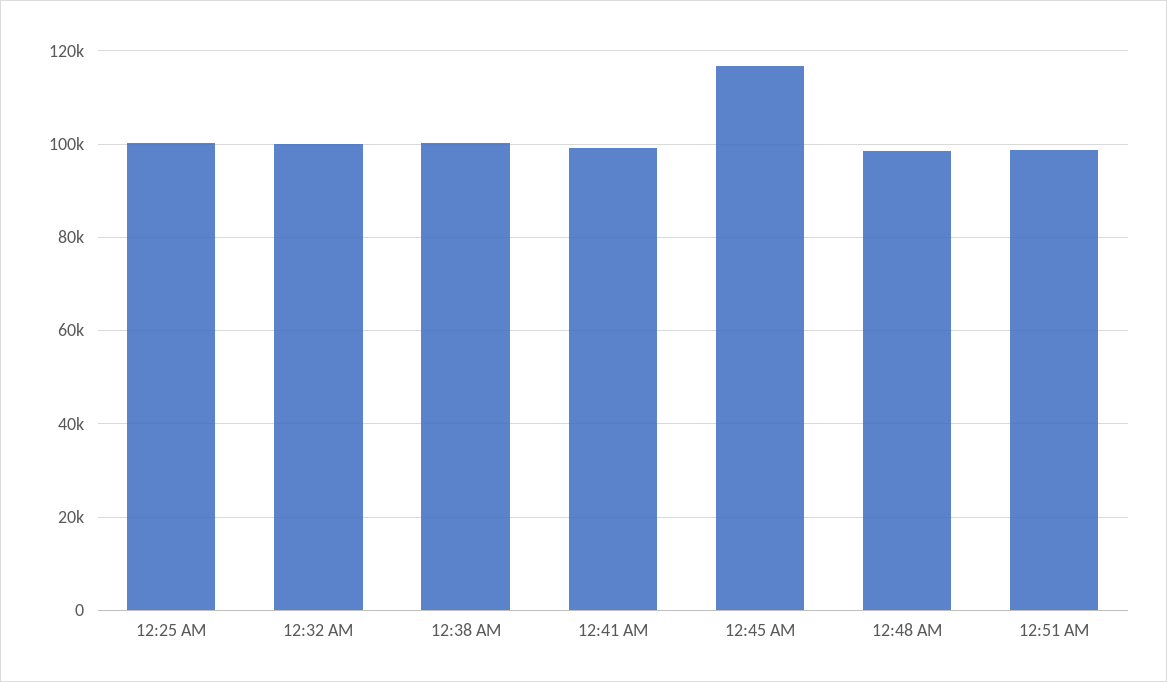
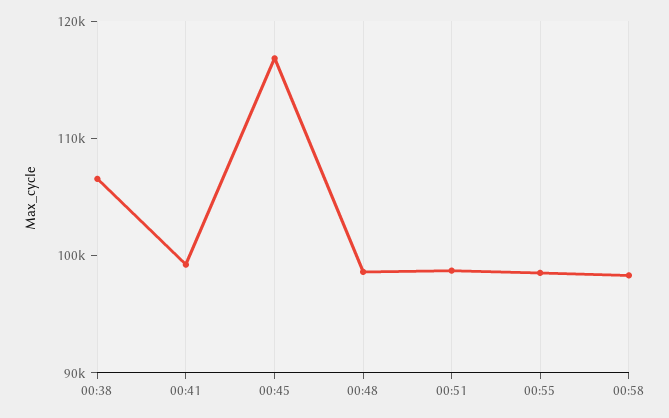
12:25 AM: 100000 -> none
12:32 AM: 100000 -> none
12:38 AM: 100000 -> 106000
00:55: none -> 98000
00:58: none -> 98000

